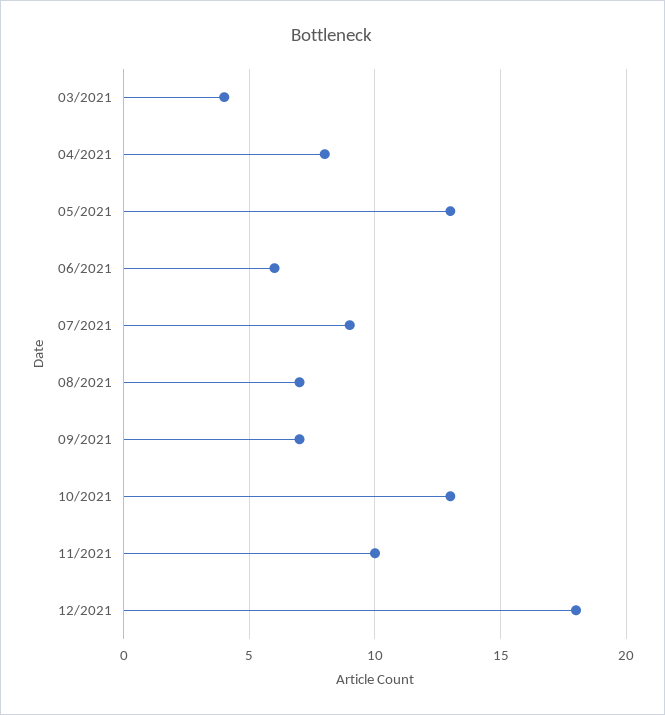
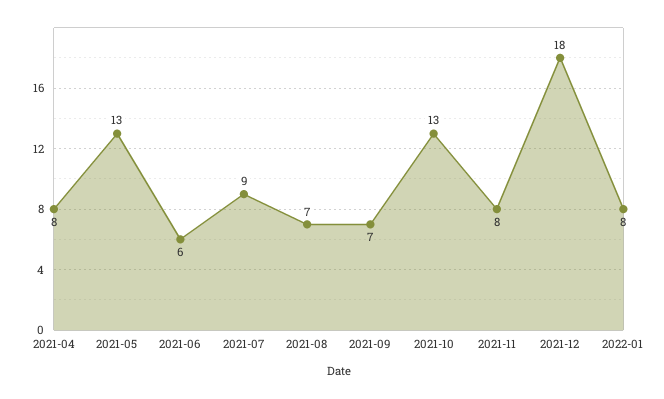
03/2021: 4 -> none
11/2021: 10 -> 8
2022-01: none -> 8

